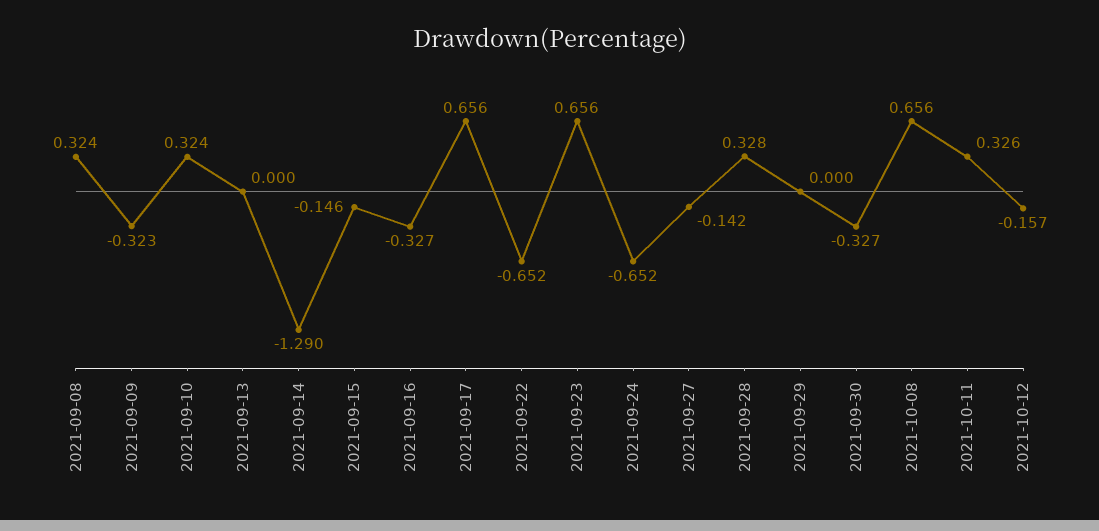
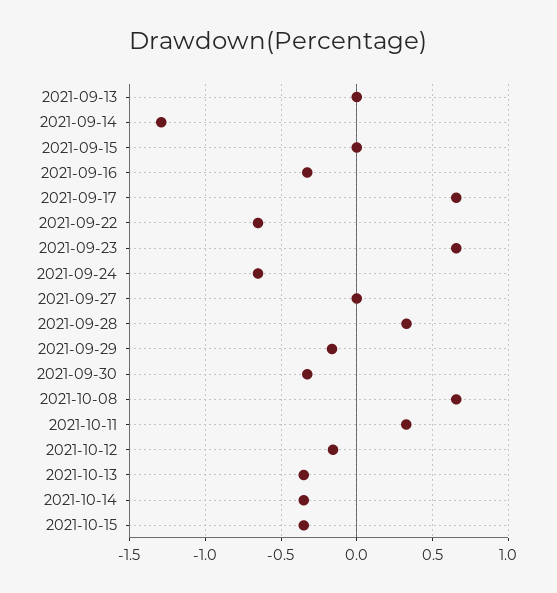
2021-09-08: 0.324 -> none
2021-09-09: -0.323 -> none
2021-09-10: 0.324 -> none
2021-09-15: -0.146 -> 0
2021-09-27: -0.142 -> 0
2021-09-29: 0 -> -0.15
2021-10-13: none -> -0.35
2021-10-14: none -> -0.35
2021-10-15: none -> -0.35

